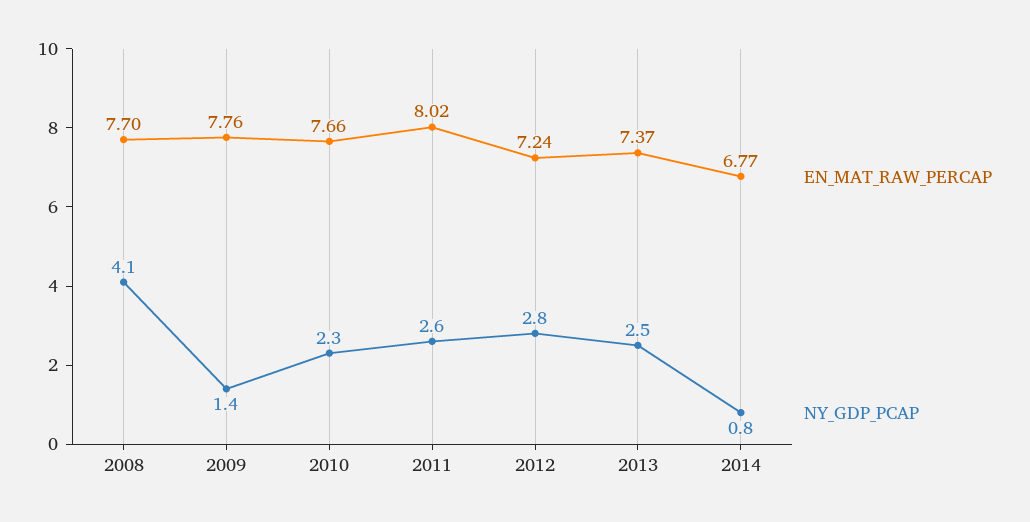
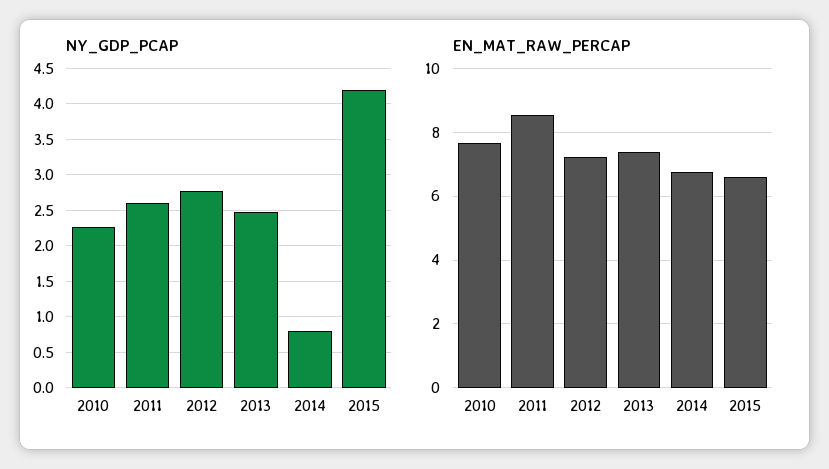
EN_MAT_RAW_PERCAP, 2008: 7.7 -> none
NY_GDP_PCAP, 2008: 4.1 -> none
EN_MAT_RAW_PERCAP, 2009: 7.76 -> none
NY_GDP_PCAP, 2009: 1.4 -> none
EN_MAT_RAW_PERCAP, 2011: 8.02 -> 8.6
NY_GDP_PCAP, 2015: none -> 4.2
EN_MAT_RAW_PERCAP, 2015: none -> 6.6

